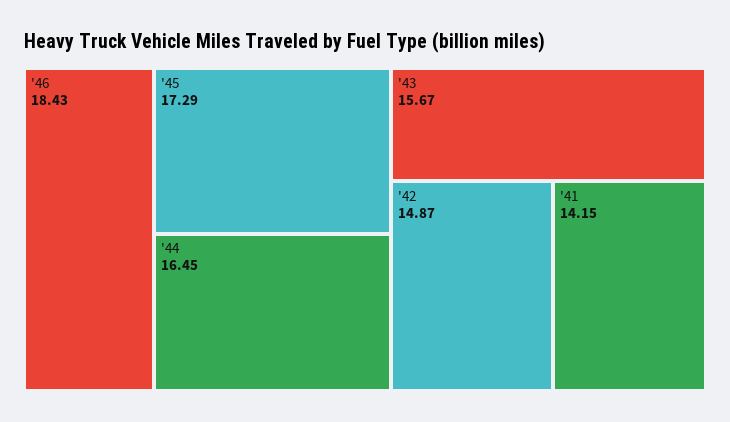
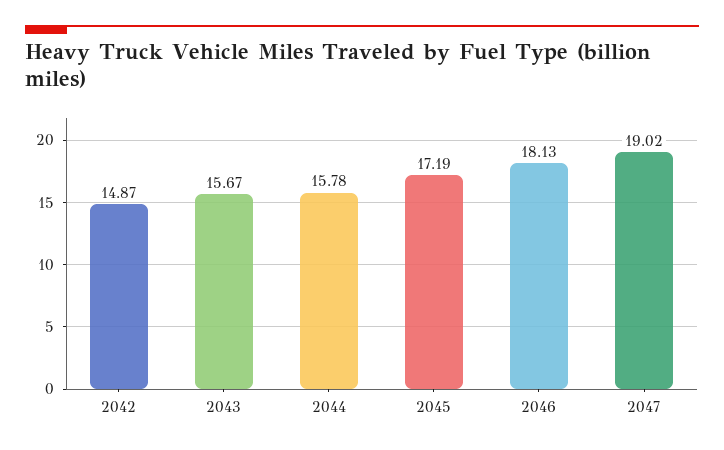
'46: 18.43 -> 18.13
'45: 17.29 -> 17.19
'44: 16.45 -> 15.78
'41: 14.15 -> none
2047: none -> 19.02

